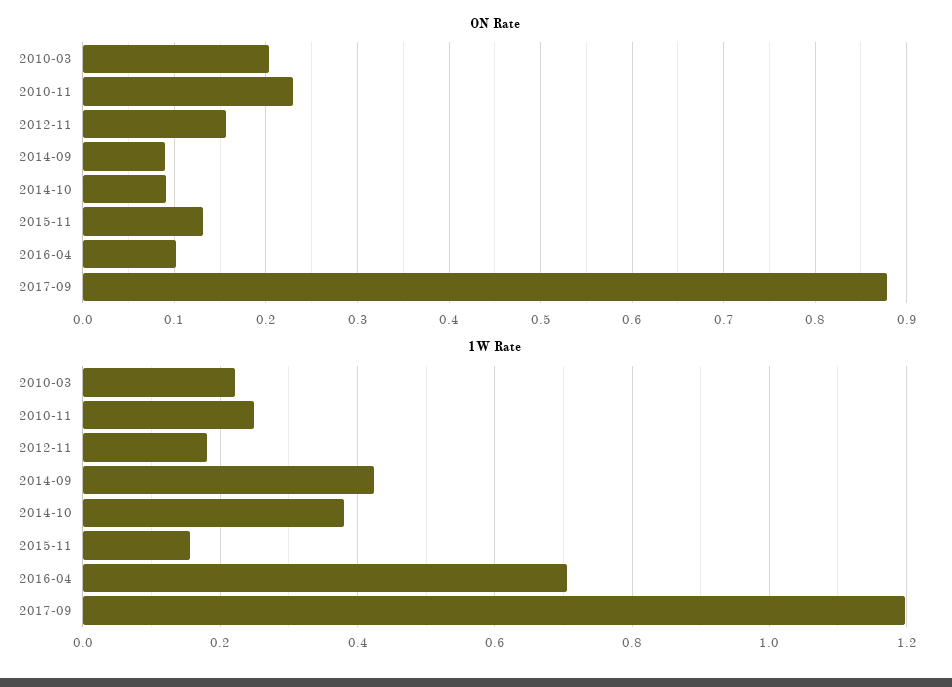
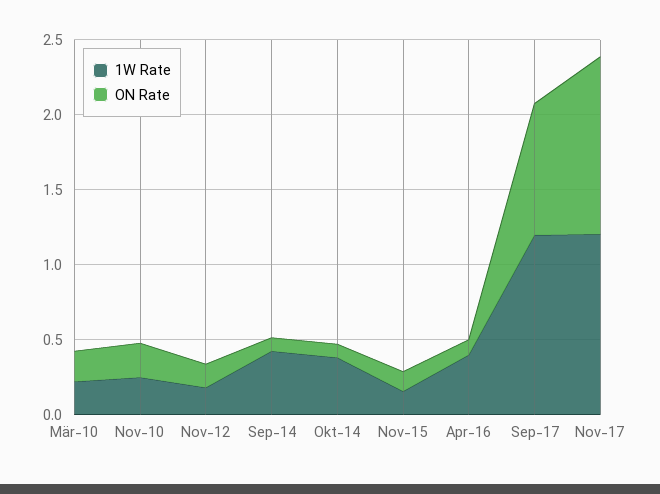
1W Rate, 2016-04: 0.7 -> 0.4
1W Rate, Nov-17: none -> 1.2
ON Rate, Nov-17: none -> 1.2

